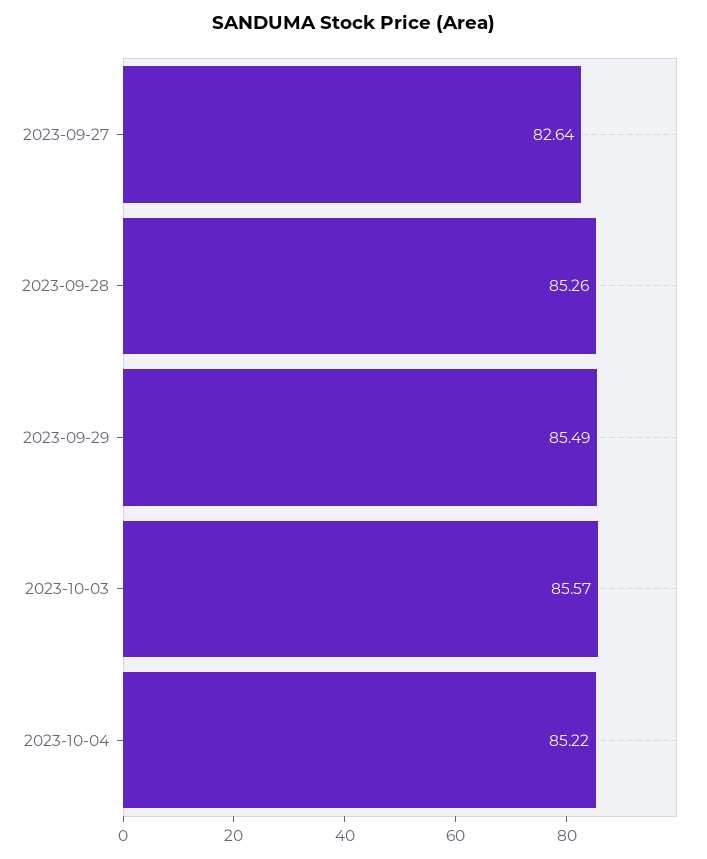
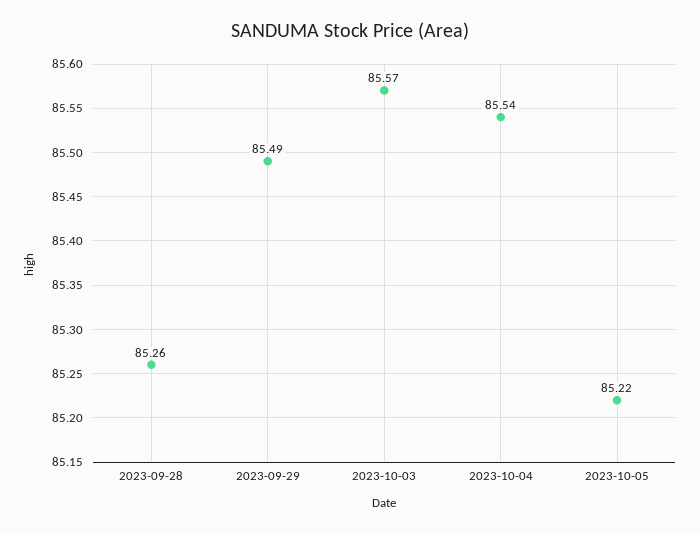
2023-09-27: 82.64 -> none
2023-10-04: 85.22 -> 85.54
2023-10-05: none -> 85.22

